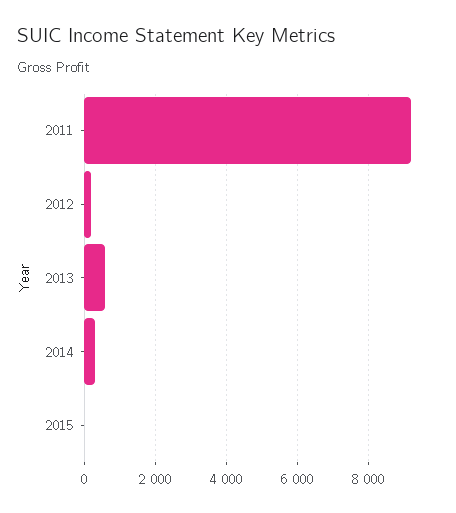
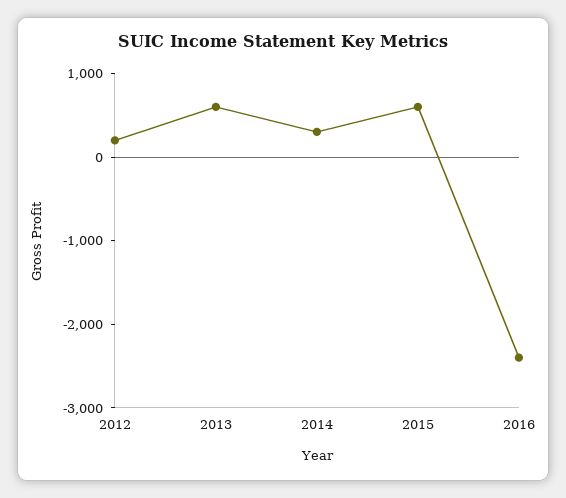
2011: 9200 -> none
2015: 0 -> 600
2016: none -> -2400

